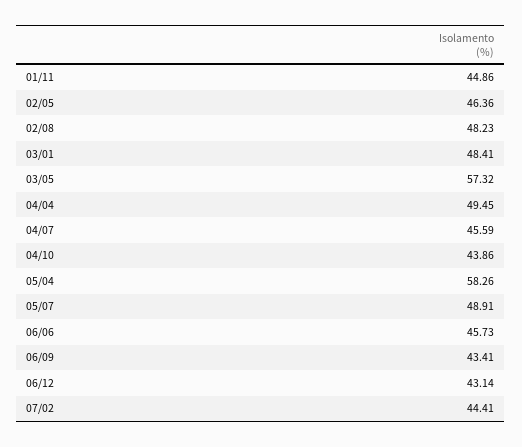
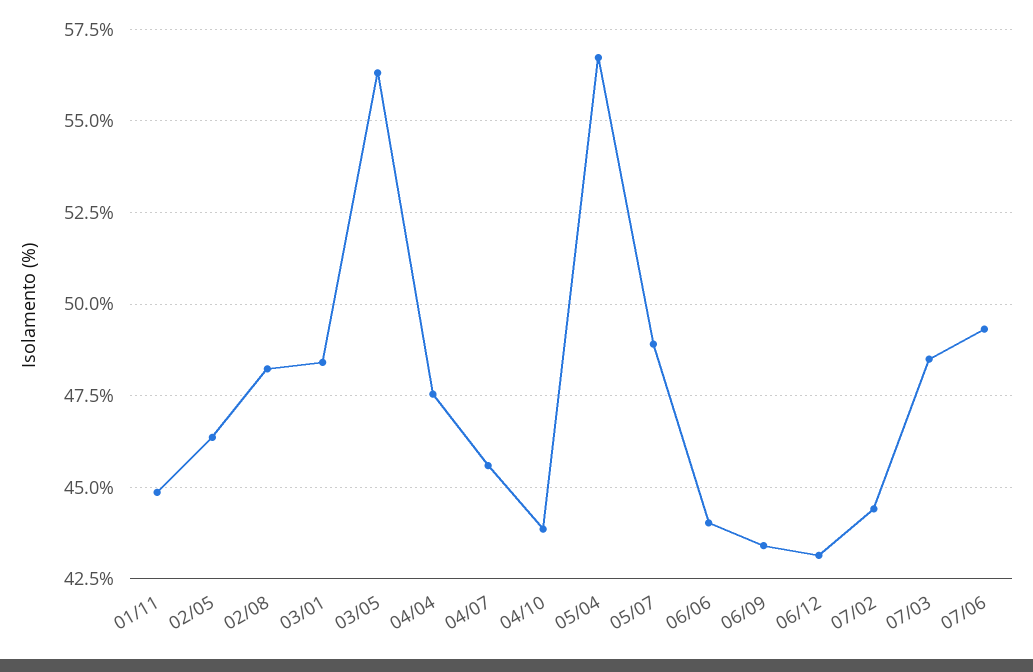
03/05: 57.32 -> 56.25
04/04: 49.45 -> 47.5
05/04: 58.26 -> 56.75
06/06: 45.73 -> 44
07/03: none -> 48.5
07/06: none -> 49.25

